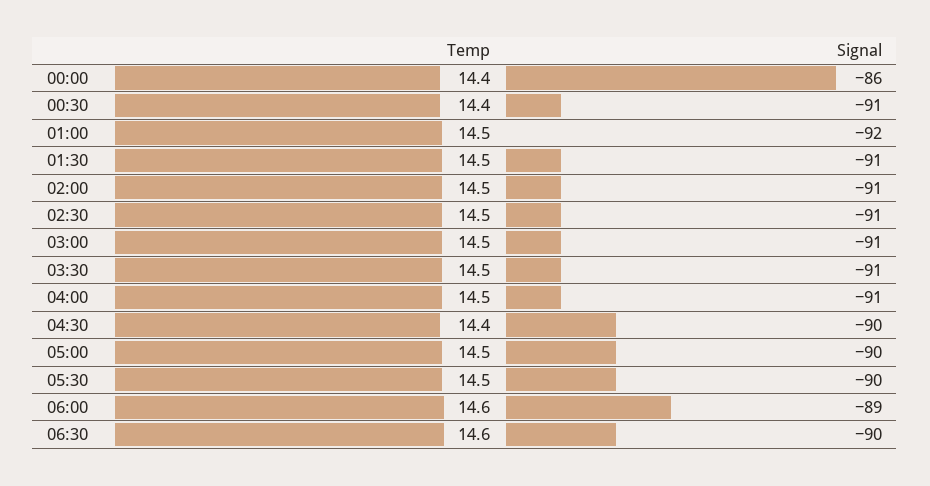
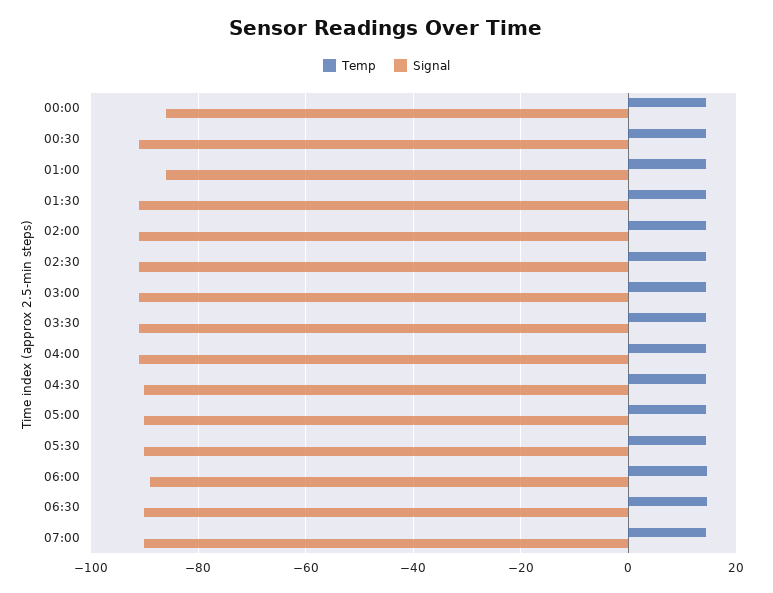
Signal, 01:00: -92 -> -86
Temp, 07:00: none -> 14
Signal, 07:00: none -> -90

